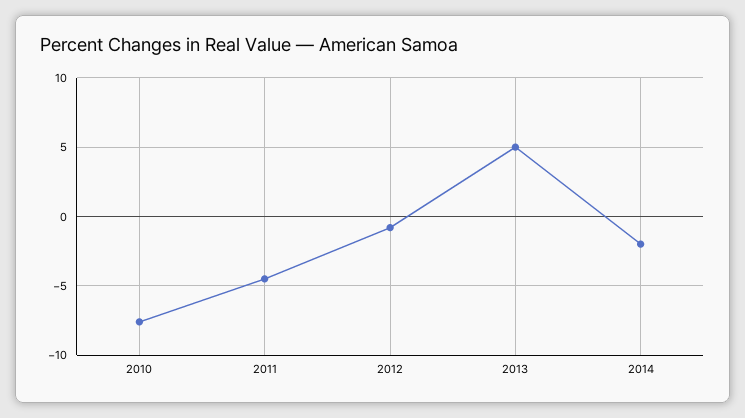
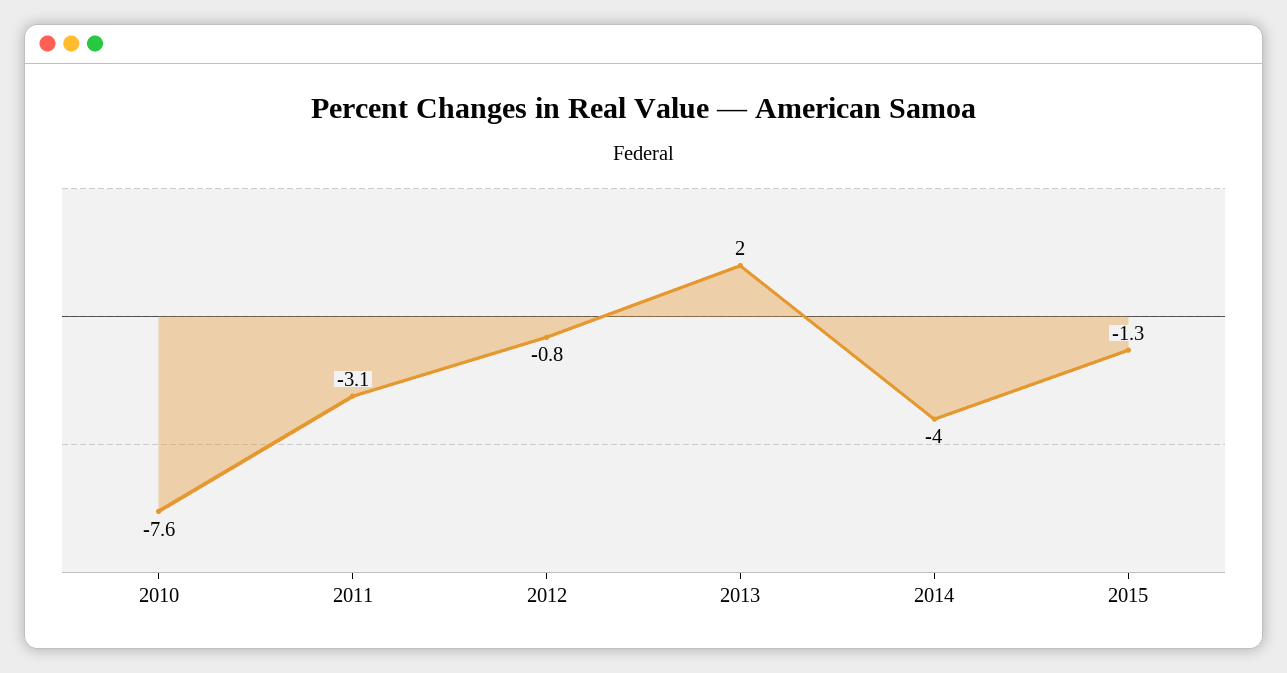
2011: -4.5 -> -3.1
2013: 5 -> 2
2014: -2 -> -4
2015: none -> -1.3

